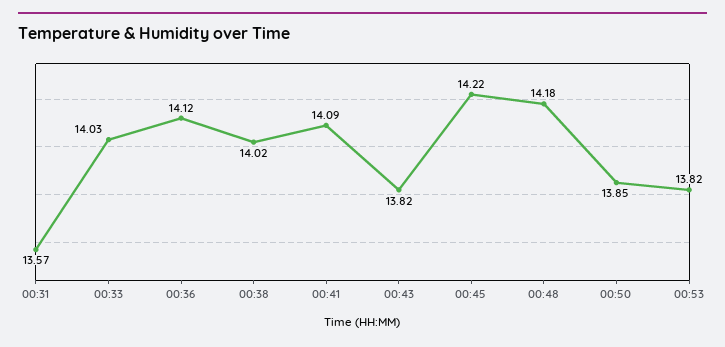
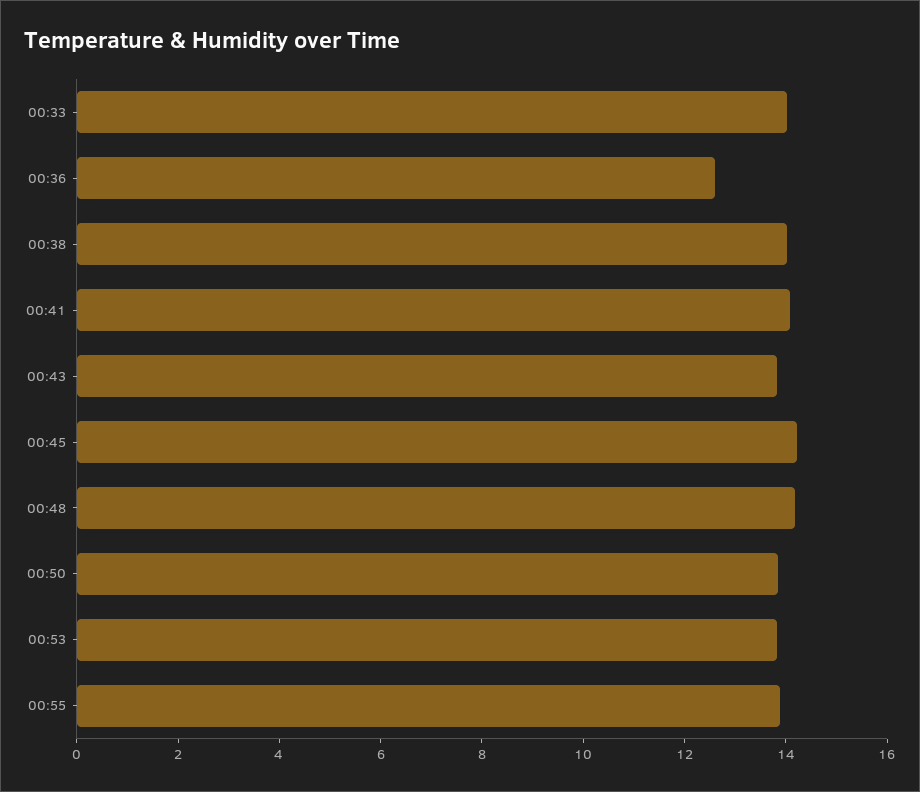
00:31: 13.57 -> none
00:36: 14.12 -> 12.5
00:55: none -> 14

